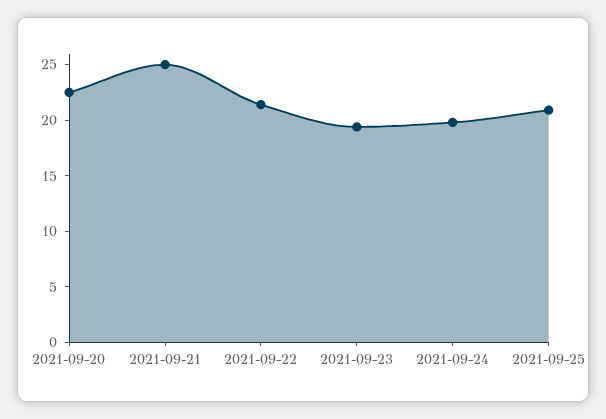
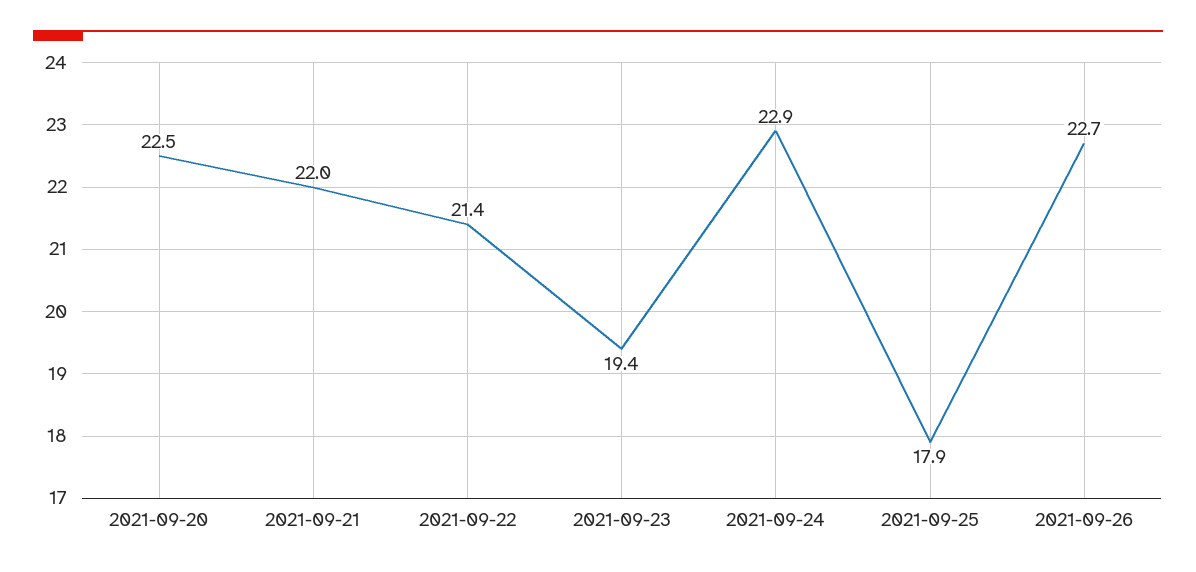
2021-09-21: 25 -> 22
2021-09-24: 20 -> 22.9
2021-09-25: 21 -> 17.9
2021-09-26: none -> 22.7

